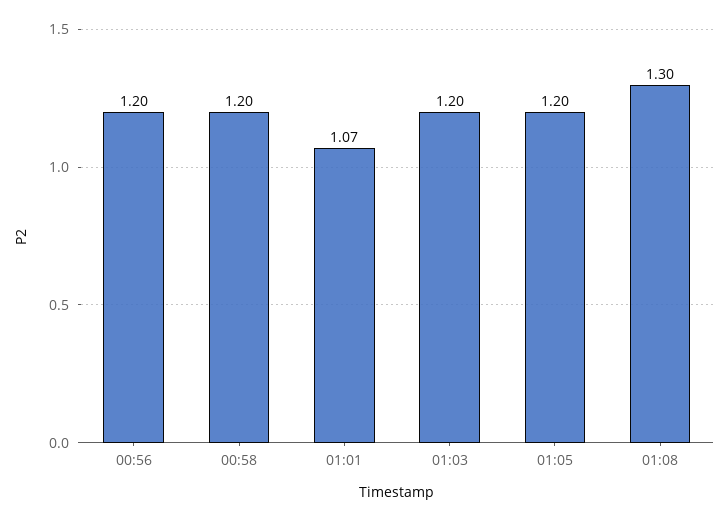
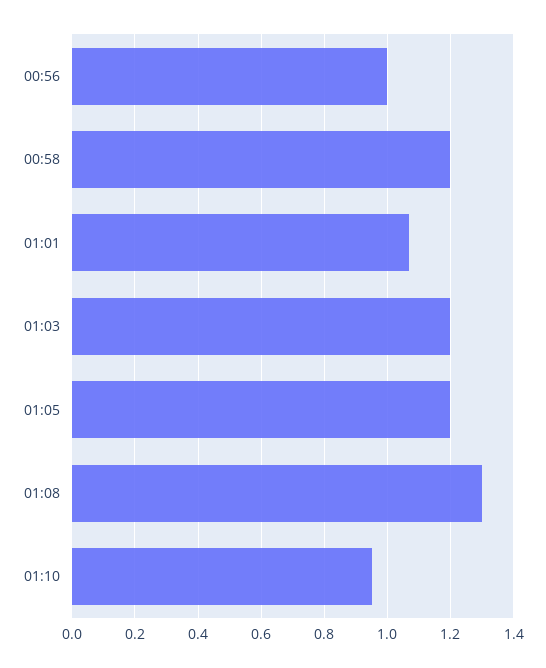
00:56: 1.2 -> 1
01:10: none -> 0.95

